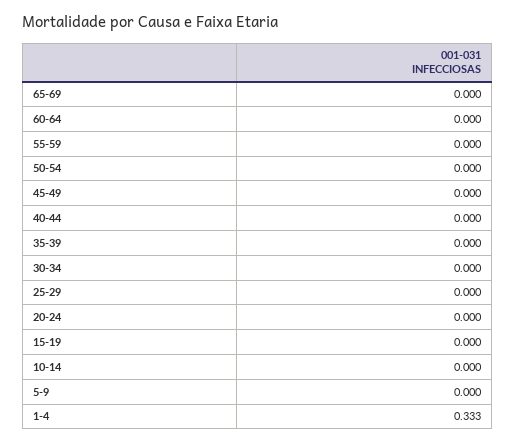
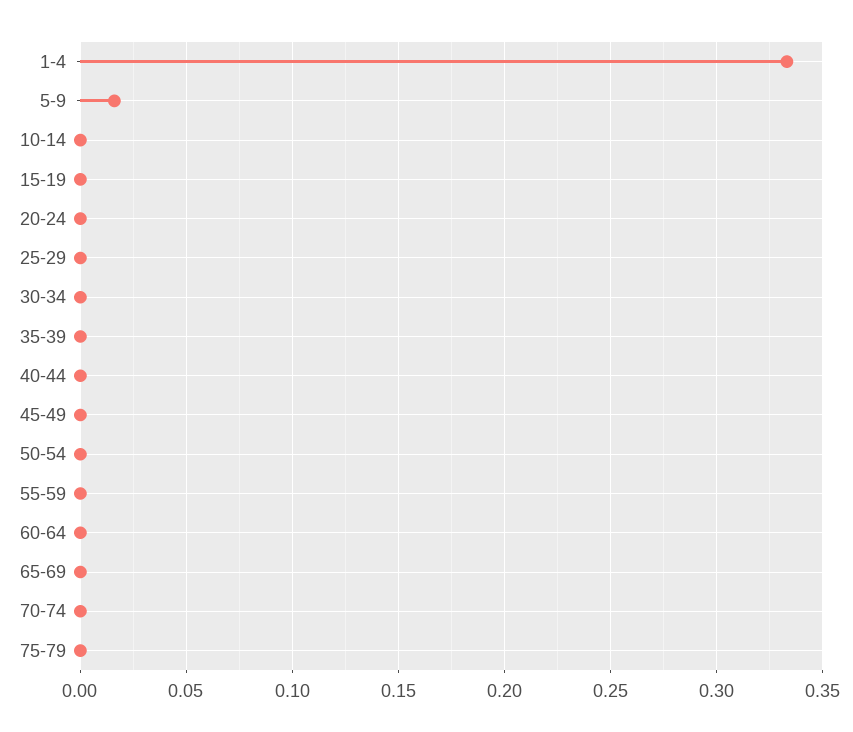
5-9: 0 -> 0.015
70-74: none -> 0
75-79: none -> 0

